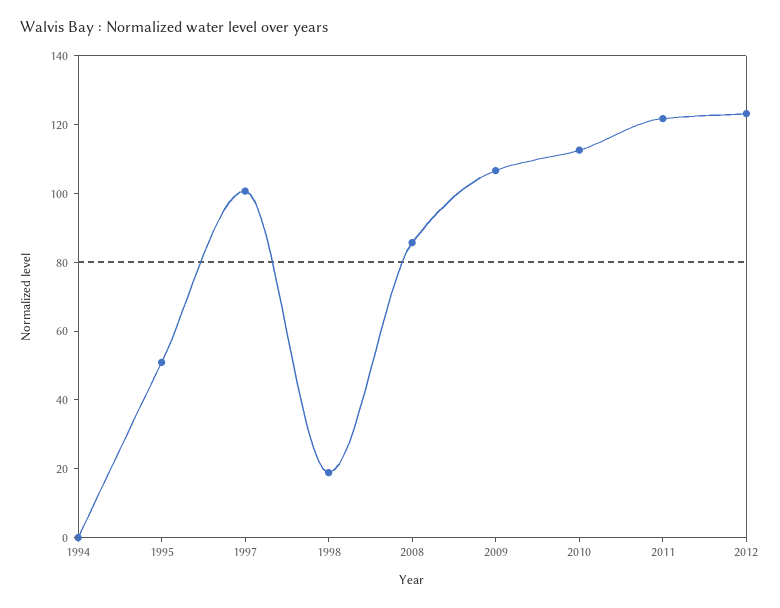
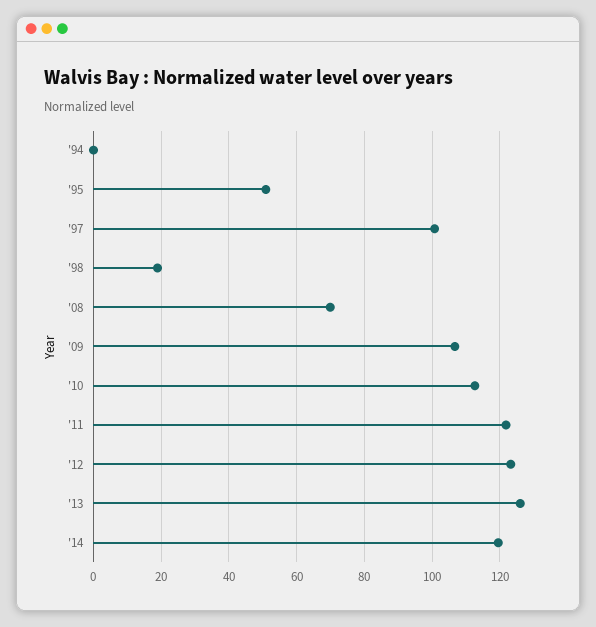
2008: 85 -> 70
'13: none -> 126
'14: none -> 120

